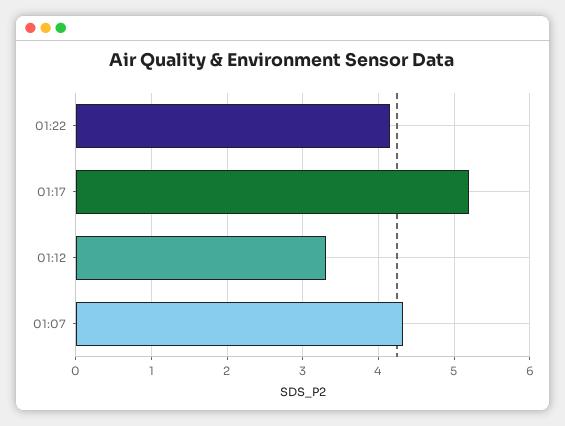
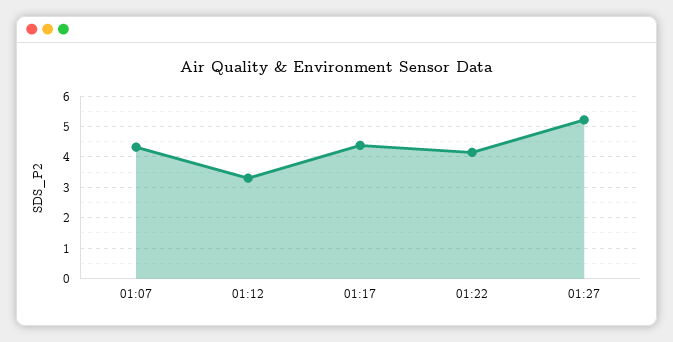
01:17: 5.2 -> 4.4
01:27: none -> 5.2

